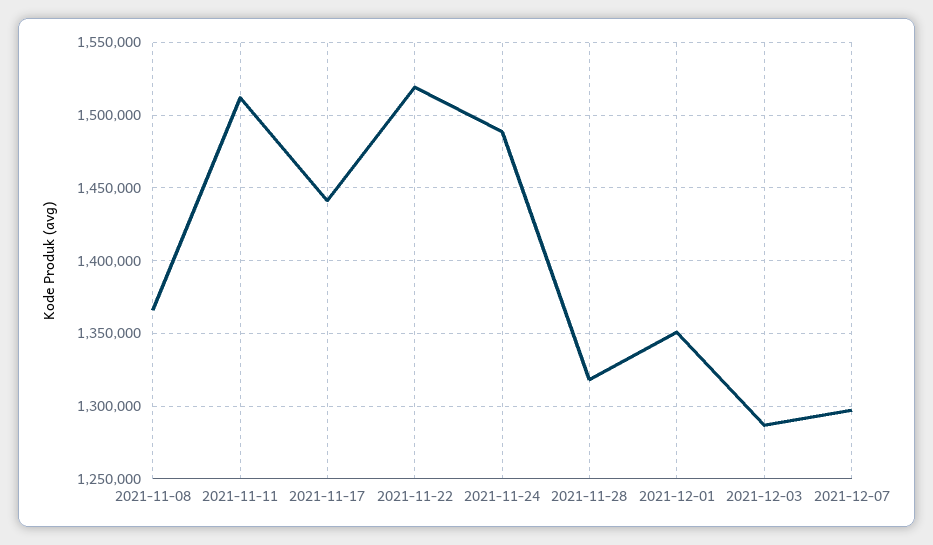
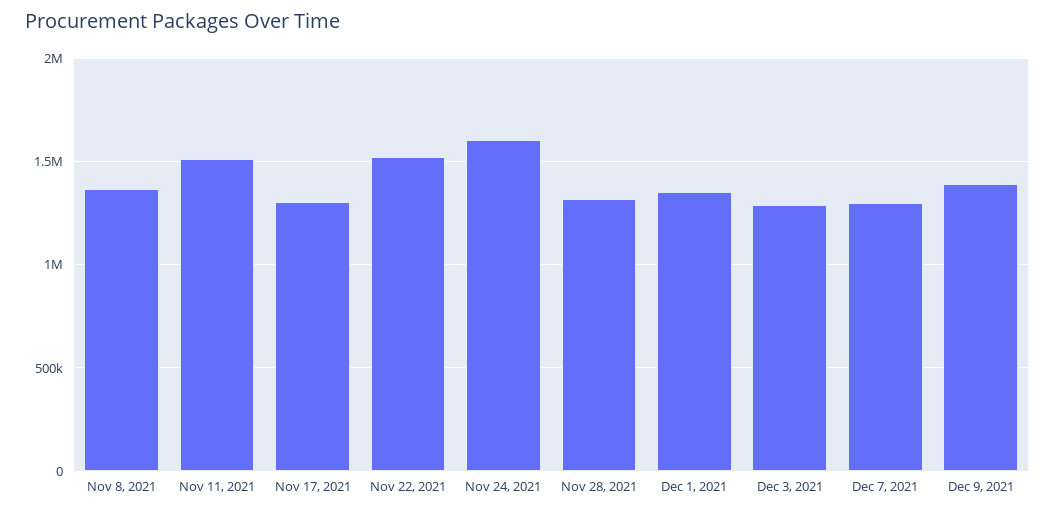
2021-11-17: 1440000 -> 1300000
2021-11-24: 1490000 -> 1600000
Dec 9, 2021: none -> 1400000

